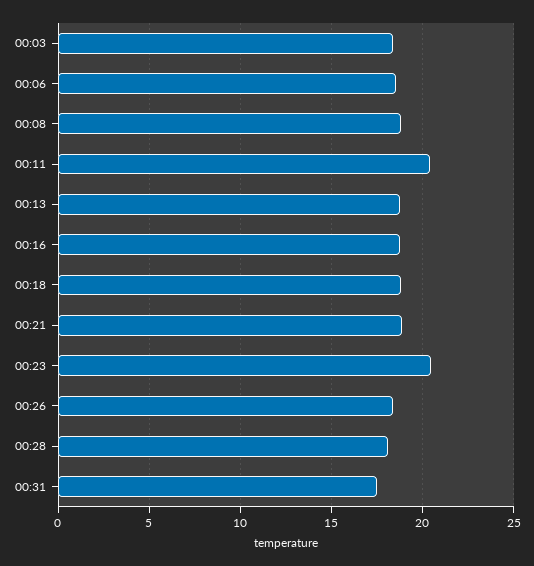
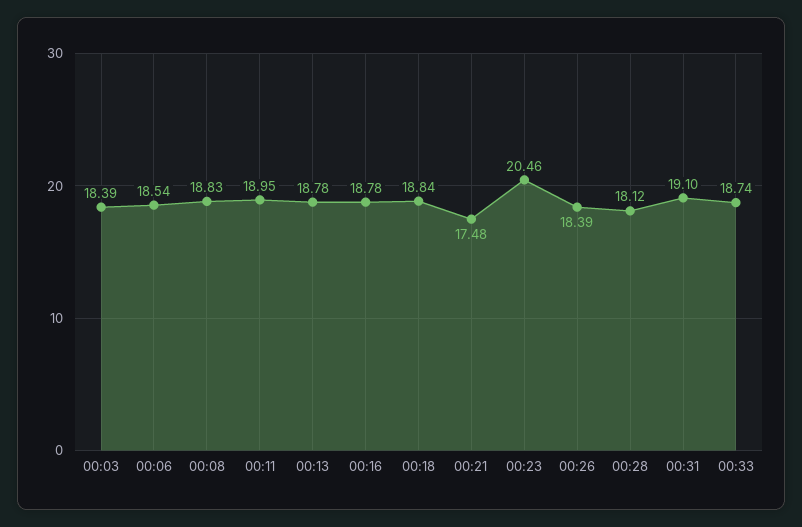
00:11: 20.5 -> 18.95
00:21: 19 -> 17.48
00:31: 17.5 -> 19.1
00:33: none -> 18.74

